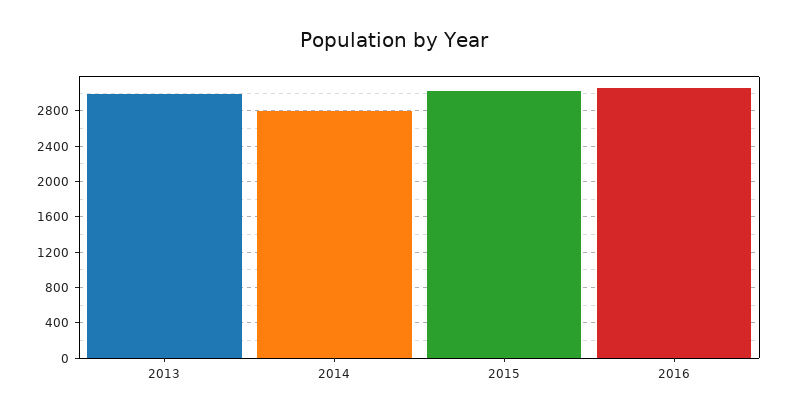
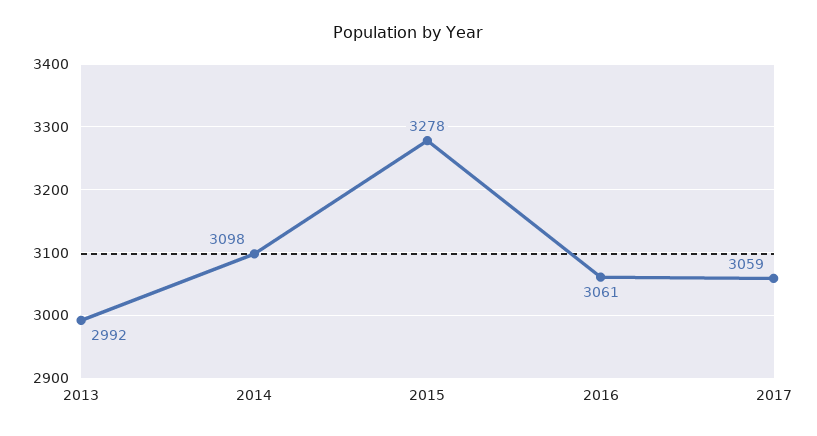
2014: 2800 -> 3098
2015: 3000 -> 3278
2017: none -> 3059

